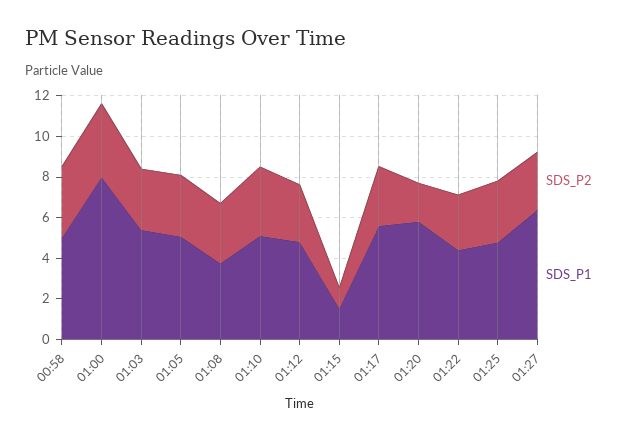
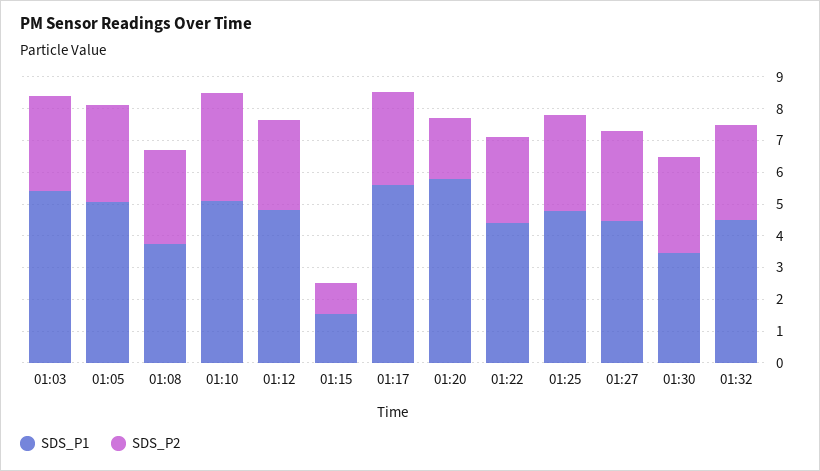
SDS_P2, 00:58: 3.5 -> none
SDS_P1, 00:58: 5 -> none
SDS_P2, 01:00: 3.5 -> none
SDS_P1, 01:00: 8 -> none
SDS_P1, 01:27: 6.5 -> 4.5
SDS_P1, 01:30: none -> 3.5
SDS_P2, 01:30: none -> 3
SDS_P1, 01:32: none -> 4.5
SDS_P2, 01:32: none -> 3

